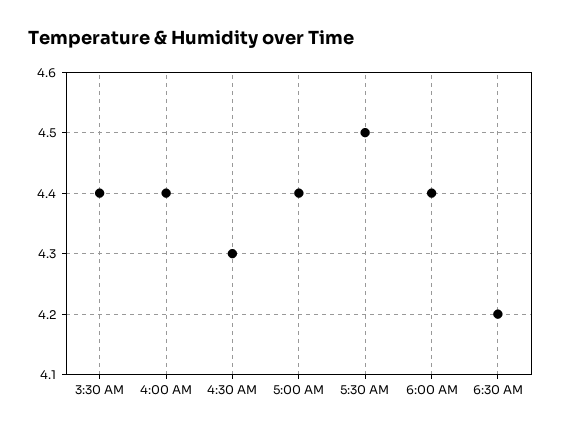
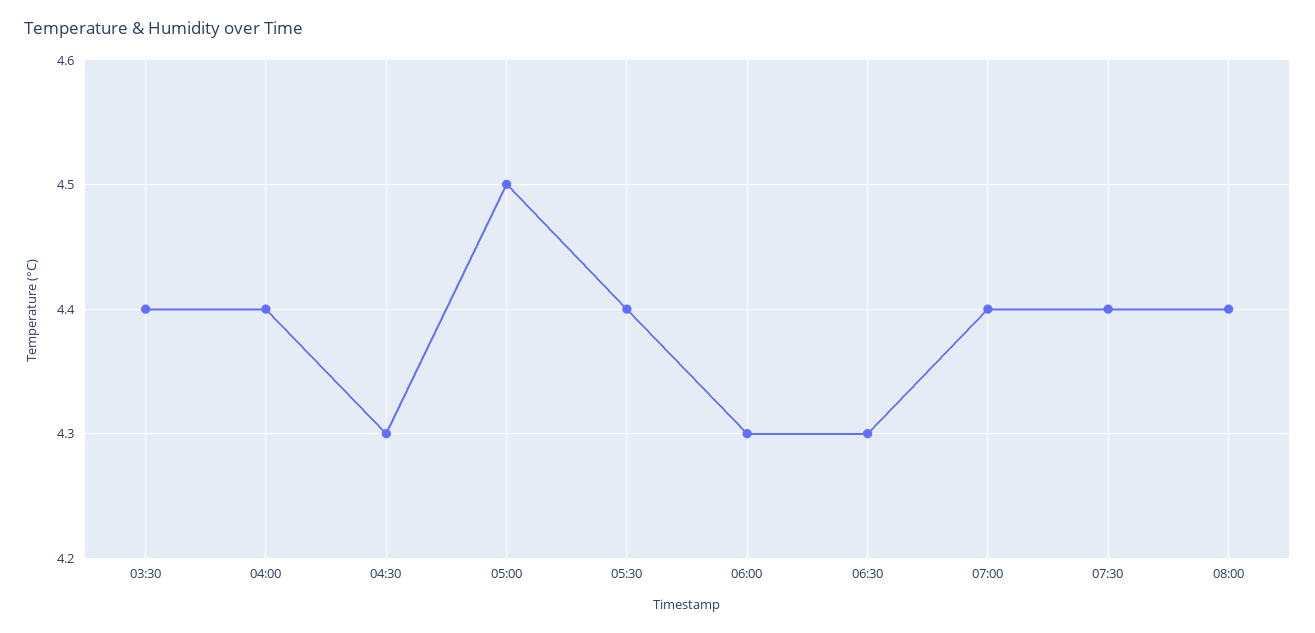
5:00 AM: 4.4 -> 4.5
5:30 AM: 4.5 -> 4.4
6:00 AM: 4.4 -> 4.3
6:30 AM: 4.2 -> 4.3
07:00: none -> 4.4
07:30: none -> 4.4
08:00: none -> 4.4

